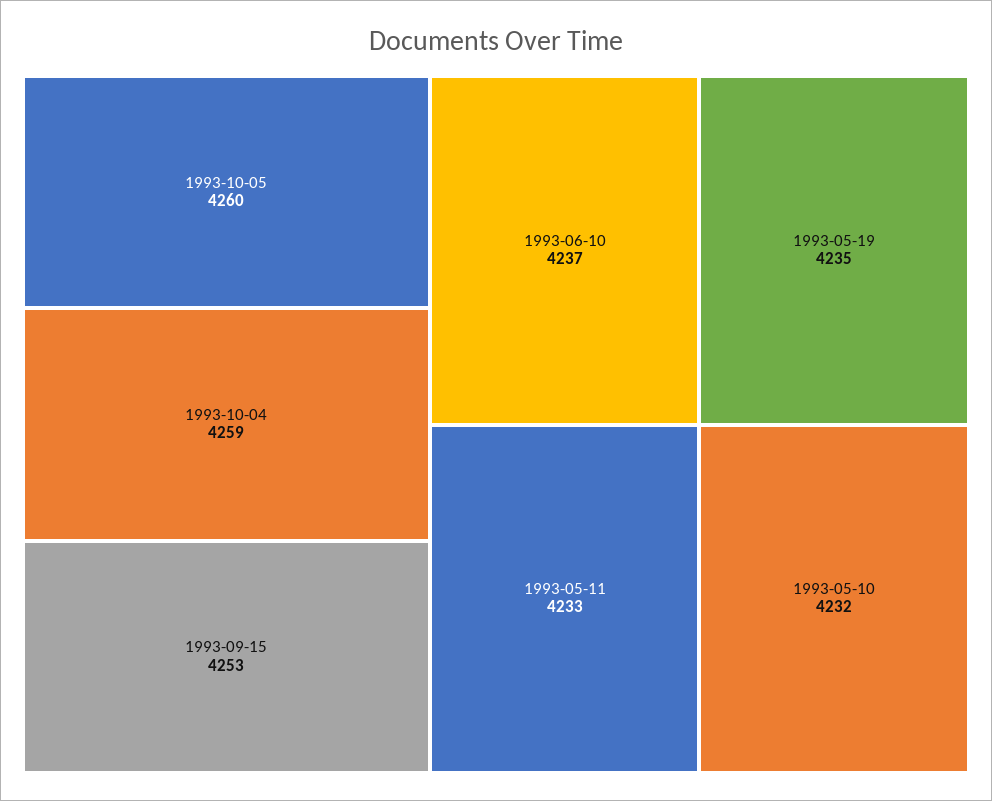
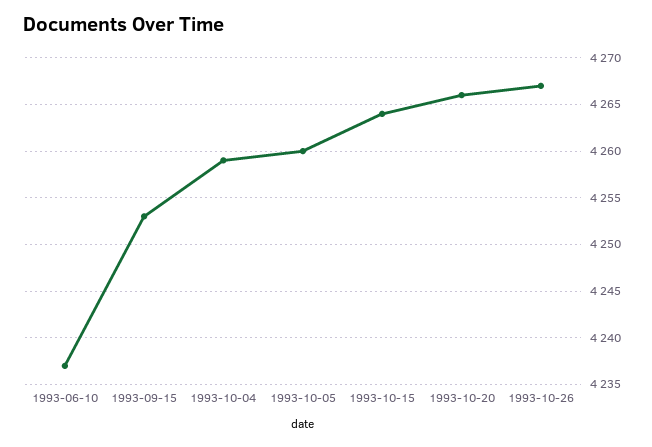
1993-05-19: 4235 -> none
1993-05-11: 4233 -> none
1993-05-10: 4232 -> none
1993-10-15: none -> 4264
1993-10-20: none -> 4266
1993-10-26: none -> 4267

